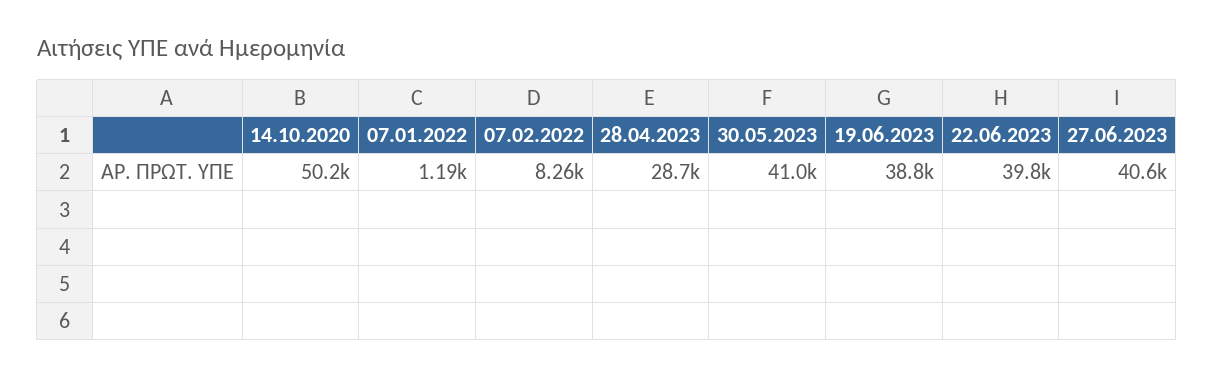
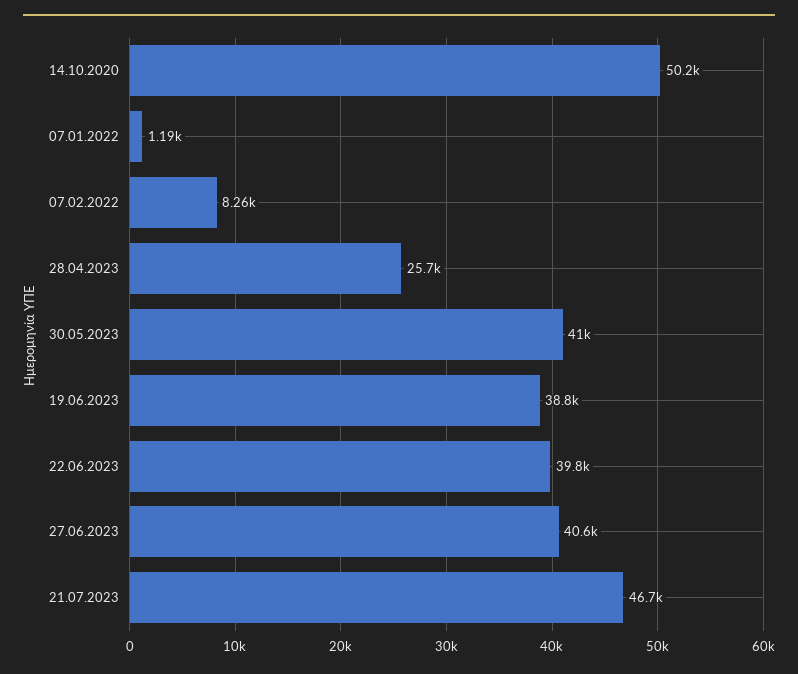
28.04.2023: 28700 -> 25700
21.07.2023: none -> 46700

